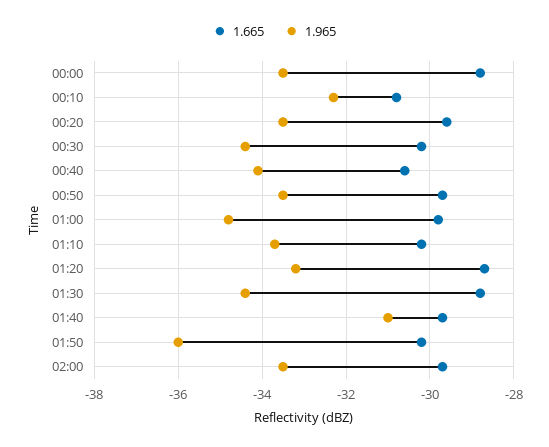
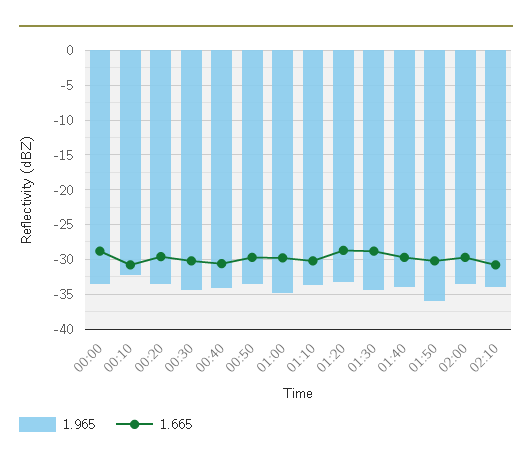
1.965, 01:40: -31 -> -34
1.965, 02:10: none -> -34
1.665, 02:10: none -> -31

